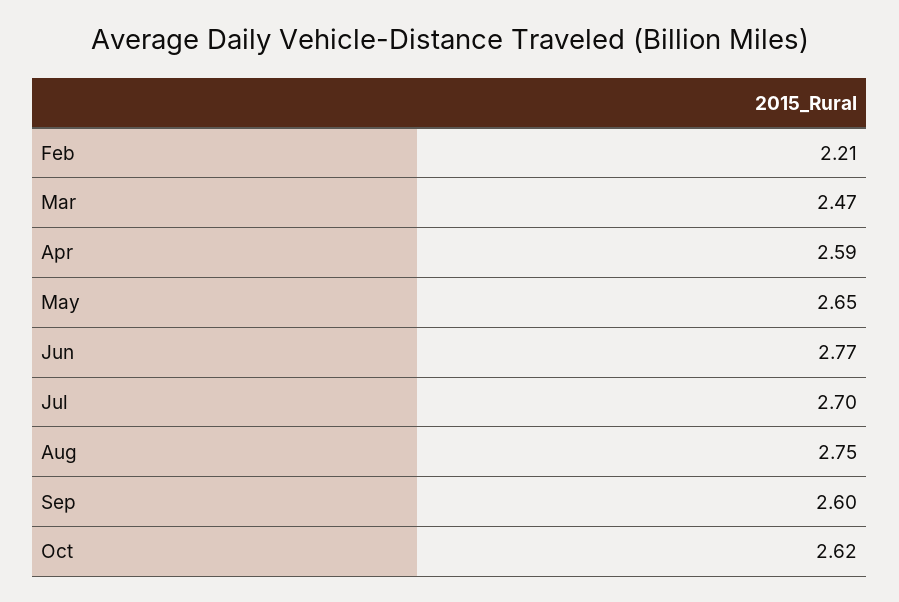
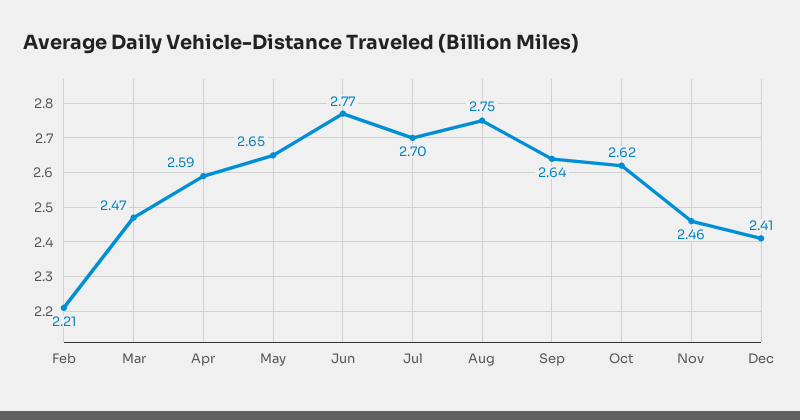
Sep: 2.6 -> 2.64
Nov: none -> 2.46
Dec: none -> 2.41

